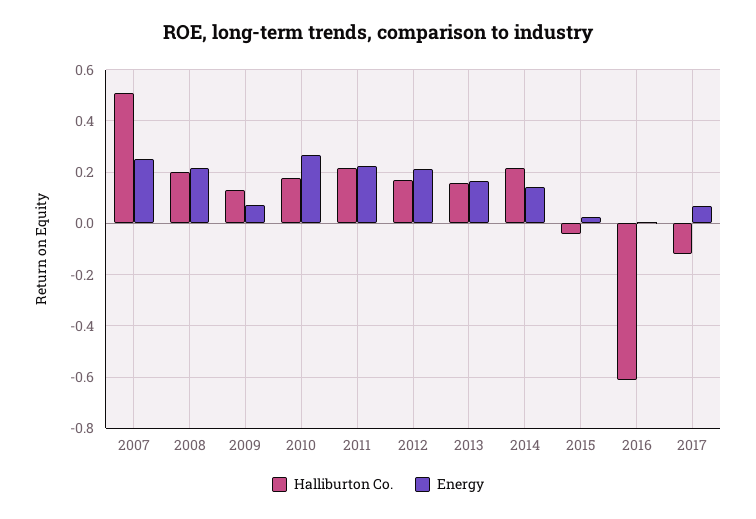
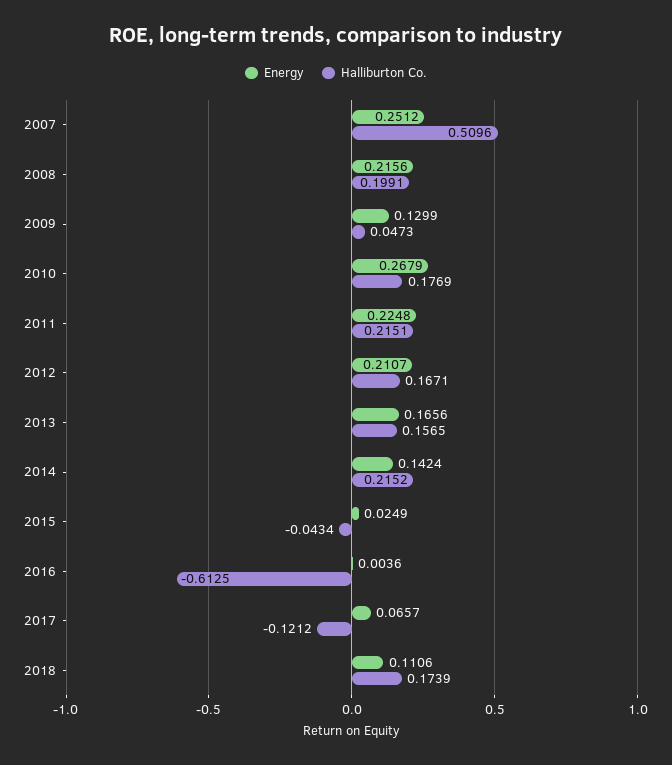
Halliburton Co., 2009: 0.125 -> 0.0473
Energy, 2009: 0.075 -> 0.1299
Energy, 2018: none -> 0.1106
Halliburton Co., 2018: none -> 0.1739

